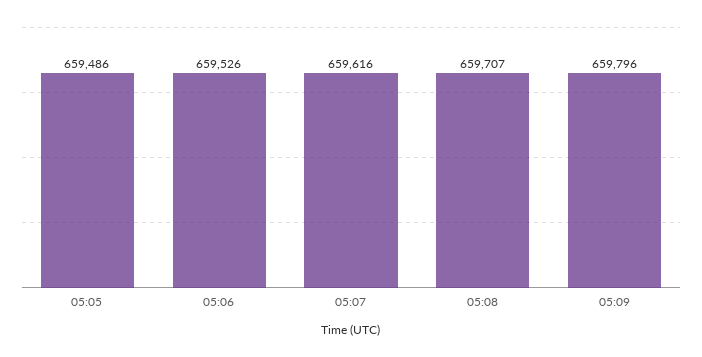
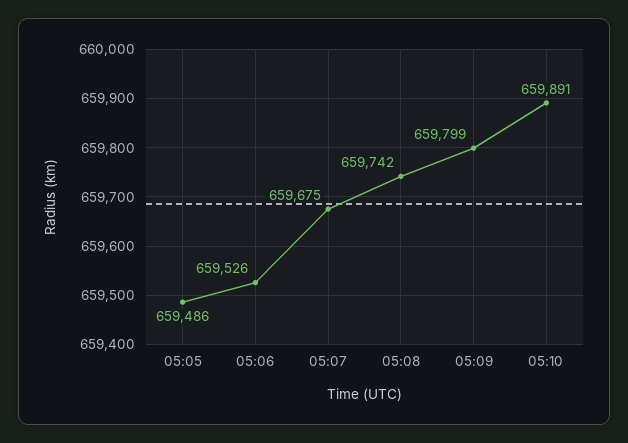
05:07: 659616 -> 659675
05:08: 659707 -> 659742
05:09: 659796 -> 659799
05:10: none -> 659891

